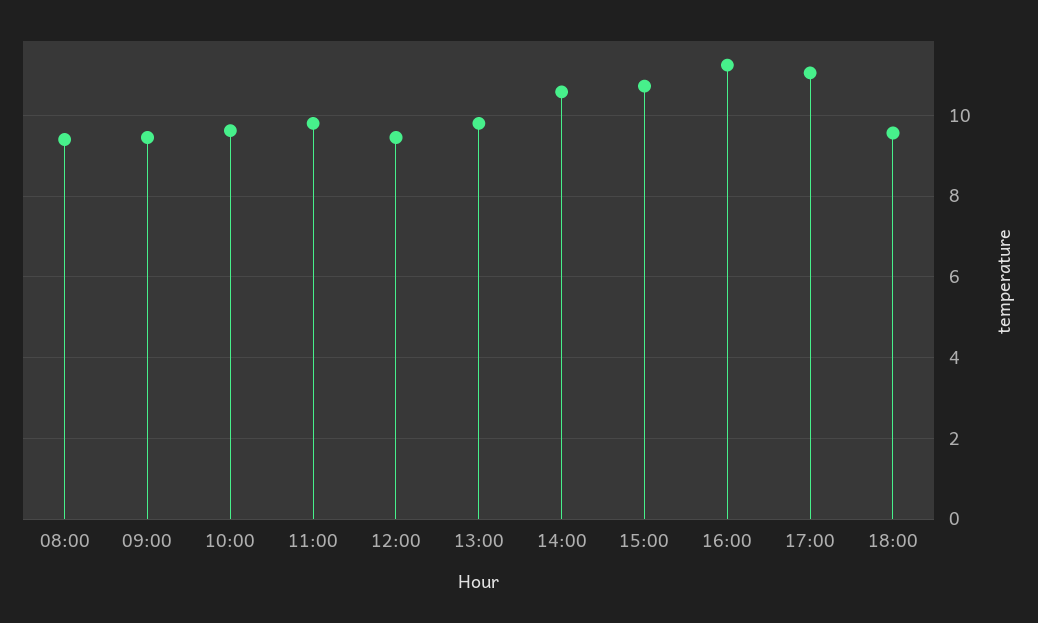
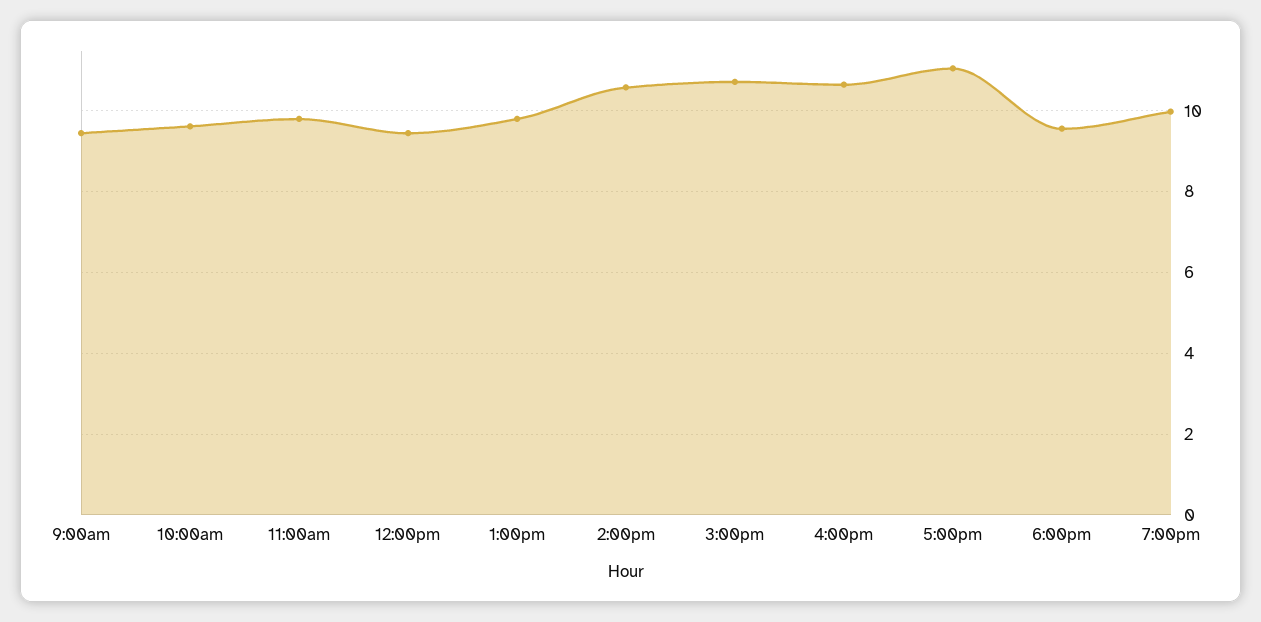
08:00: 9.4 -> none
16:00: 11.2 -> 10.6
7:00pm: none -> 10

